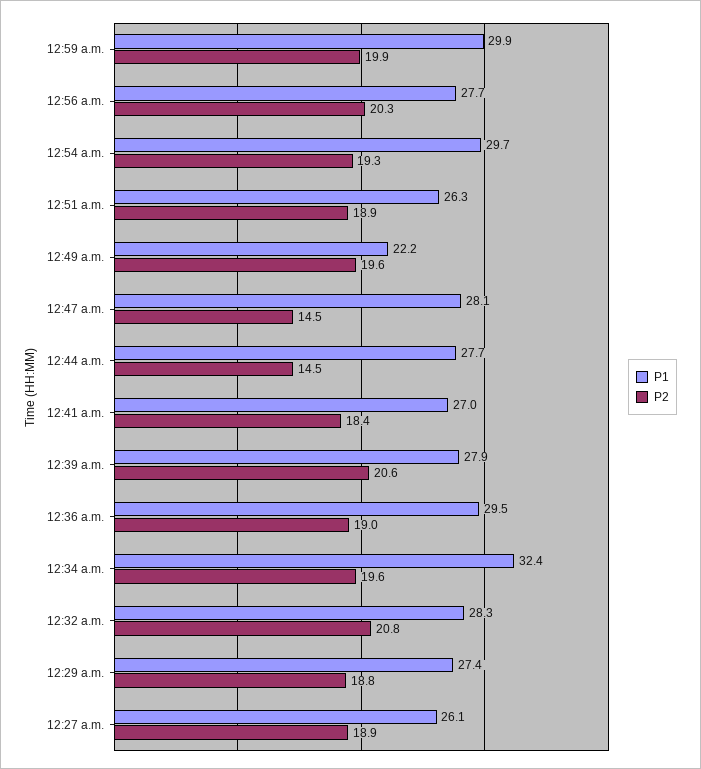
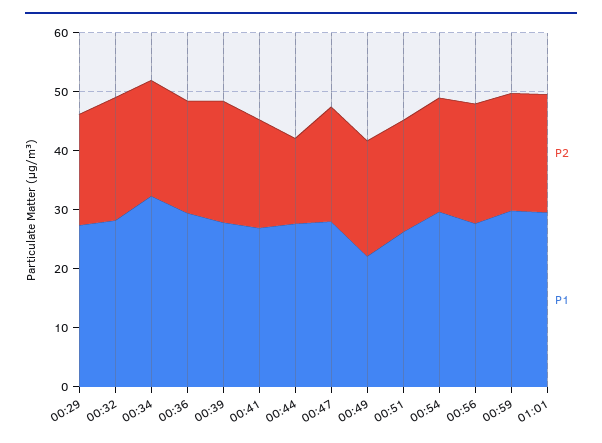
P2, 12:47 a.m.: 14.5 -> 20
P1, 12:27 a.m.: 26.1 -> none
P2, 12:27 a.m.: 18.9 -> none
P2, 01:01: none -> 20
P1, 01:01: none -> 30

